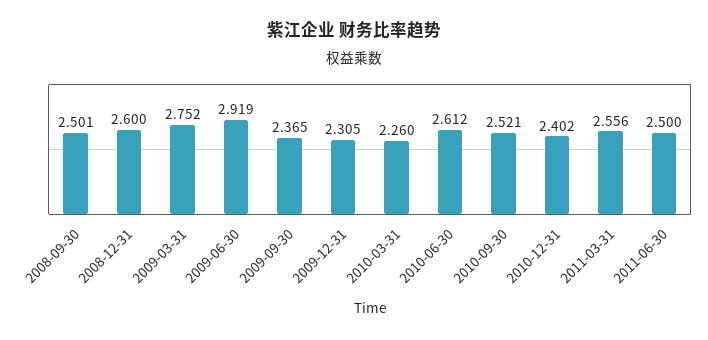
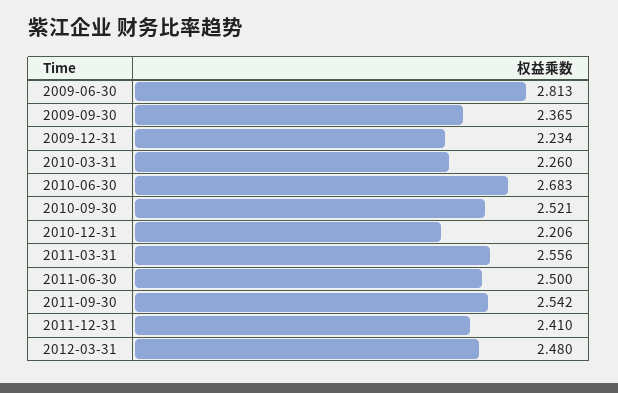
2008-09-30: 2.501 -> none
2008-12-31: 2.6 -> none
2009-03-31: 2.752 -> none
2009-06-30: 2.919 -> 2.813
2009-12-31: 2.305 -> 2.234
2010-06-30: 2.612 -> 2.683
2010-12-31: 2.402 -> 2.206
2011-09-30: none -> 2.542
2011-12-31: none -> 2.41
2012-03-31: none -> 2.48

